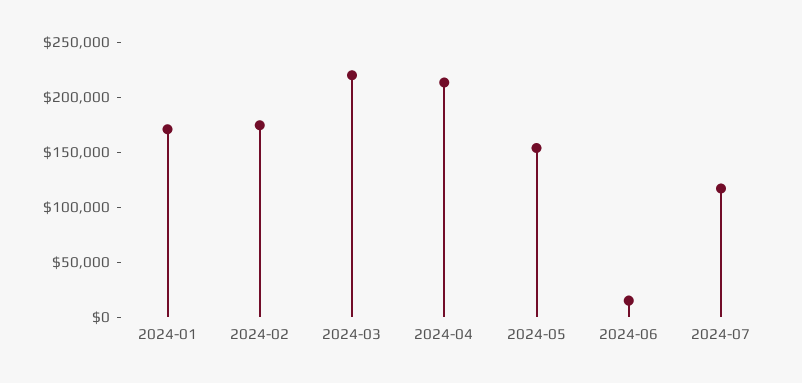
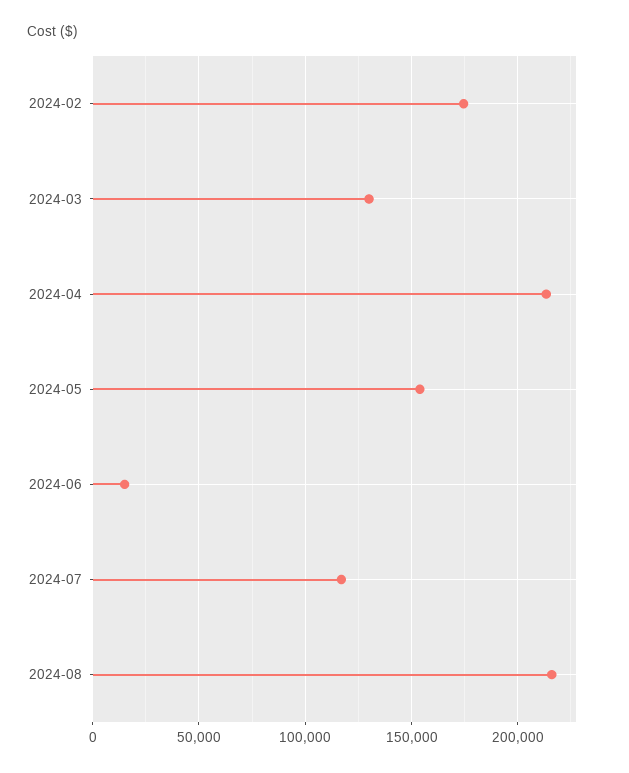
2024-01: 170000 -> none
2024-03: 220000 -> 130000
2024-08: none -> 215000

